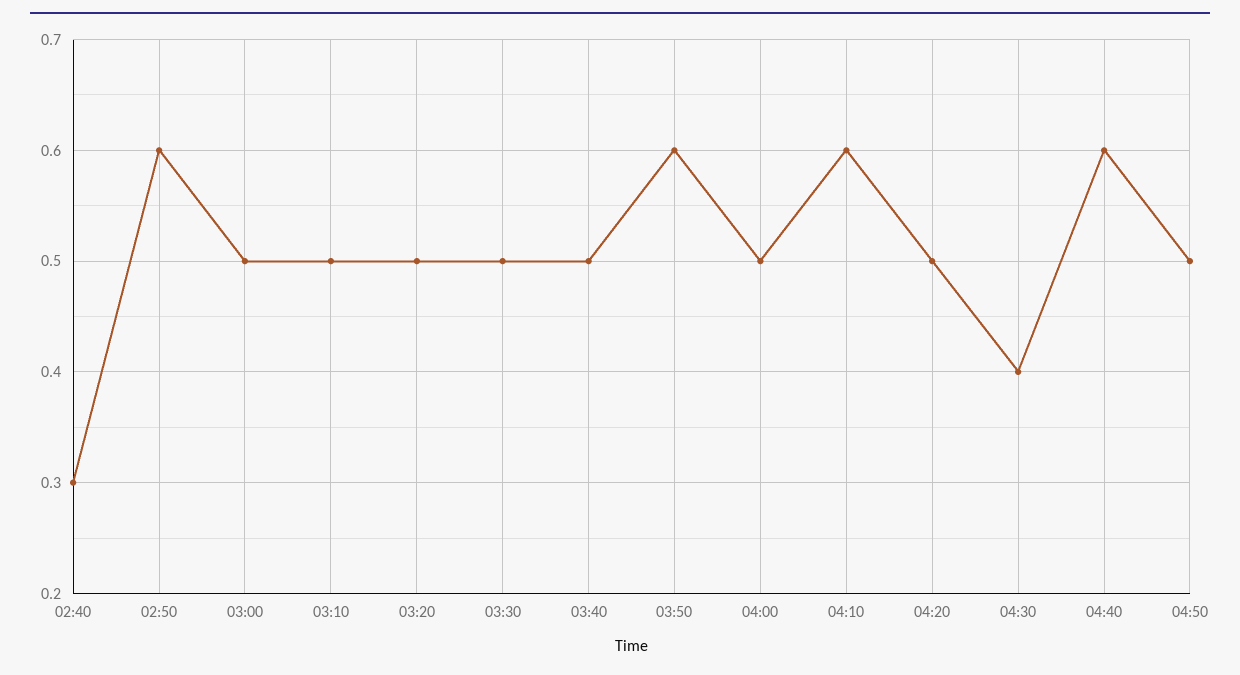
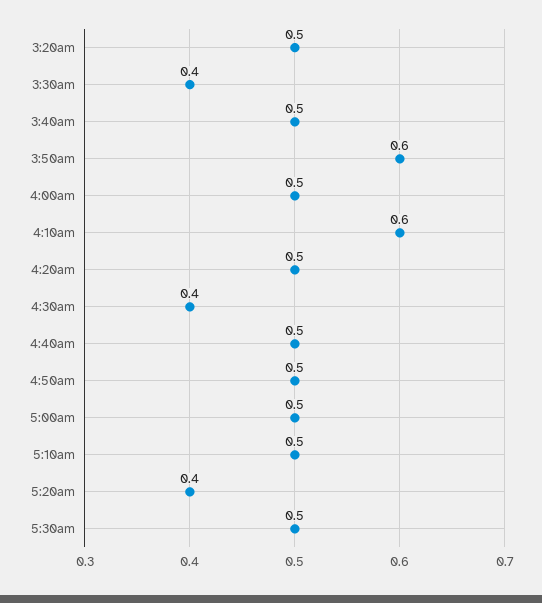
02:40: 0.3 -> none
02:50: 0.6 -> none
03:00: 0.5 -> none
03:10: 0.5 -> none
03:30: 0.5 -> 0.4
04:40: 0.6 -> 0.5
5:00am: none -> 0.5
5:10am: none -> 0.5
5:20am: none -> 0.4
5:30am: none -> 0.5

